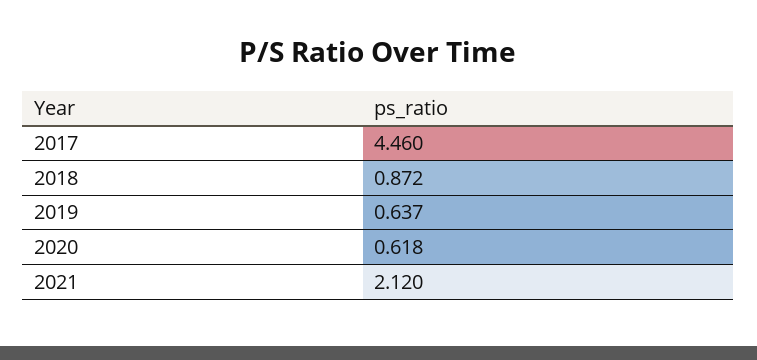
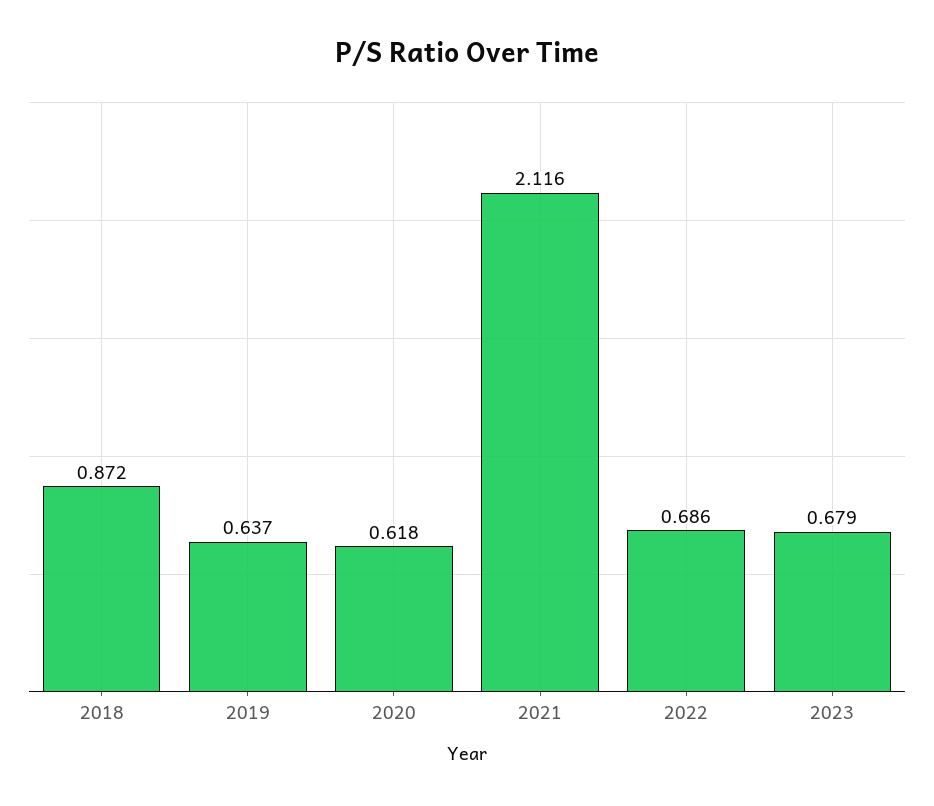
2017: 4.46 -> none
2021: 2.12 -> 2.116
2022: none -> 0.686
2023: none -> 0.679

